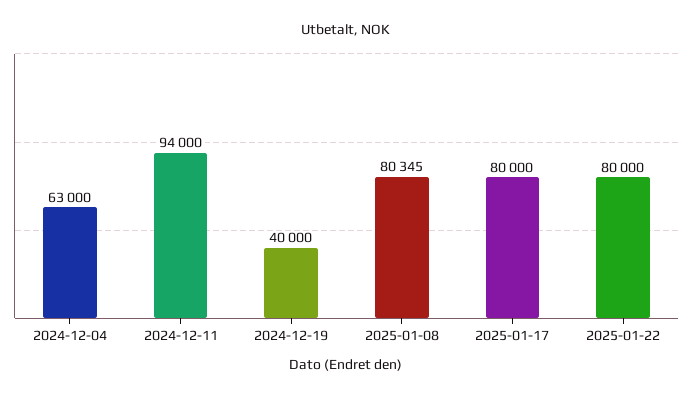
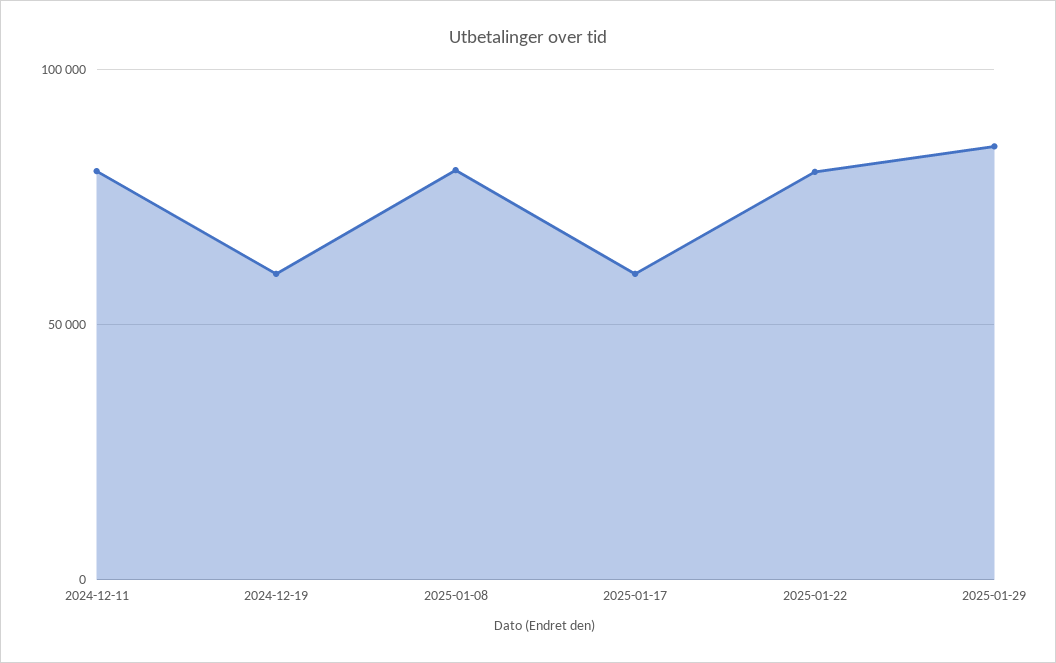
2024-12-04: 63000 -> none
2024-12-11: 94000 -> 80000
2024-12-19: 40000 -> 60000
2025-01-17: 80000 -> 60000
2025-01-29: none -> 85000

